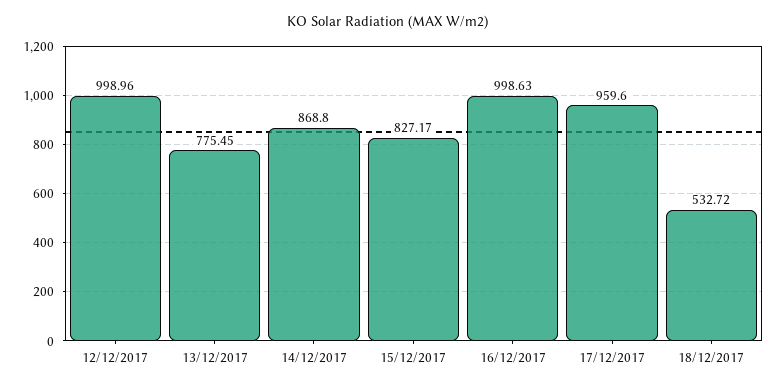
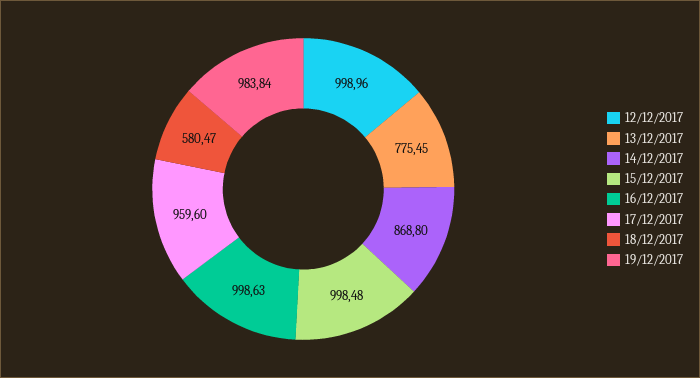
15/12/2017: 827.17 -> 998.48
18/12/2017: 532.72 -> 580.47
19/12/2017: none -> 983.84

